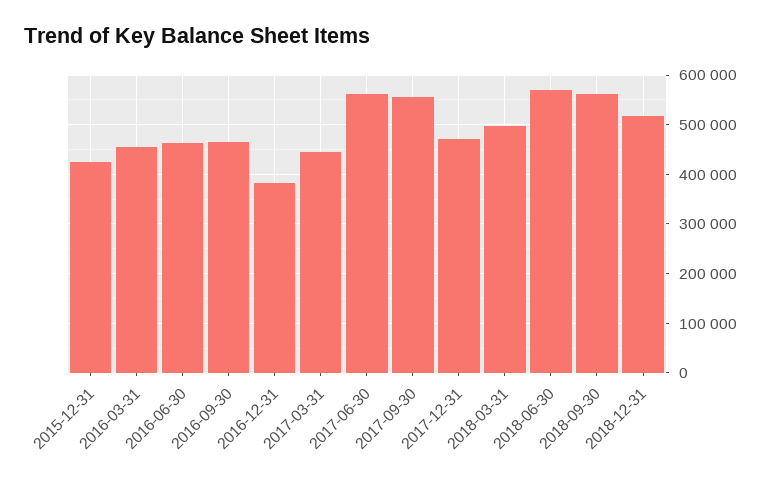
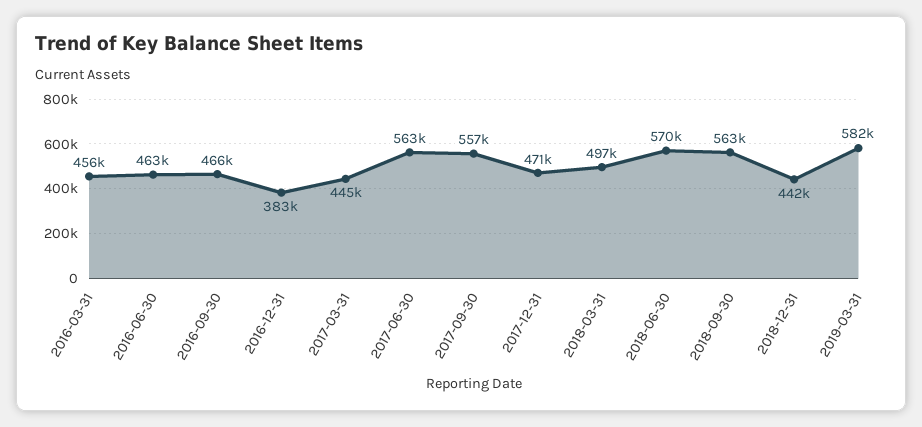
2015-12-31: 420000 -> none
2018-12-31: 520000 -> 442000
2019-03-31: none -> 582000

